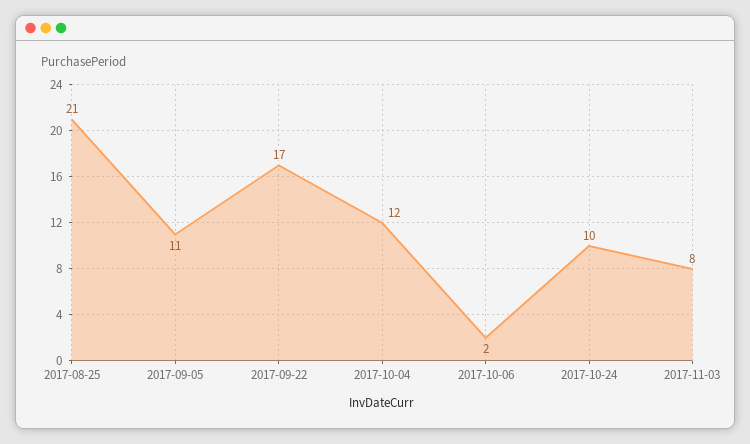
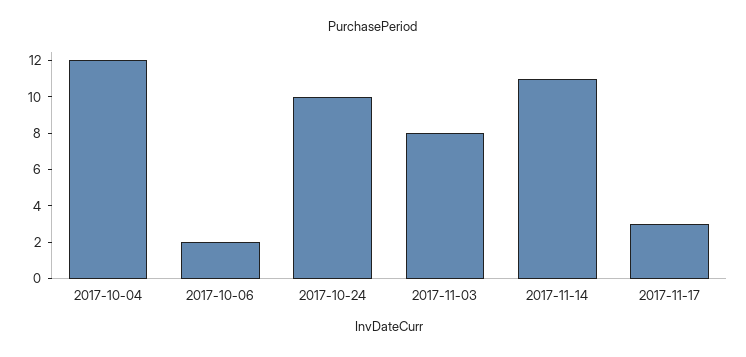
2017-08-25: 21 -> none
2017-09-05: 11 -> none
2017-09-22: 17 -> none
2017-11-14: none -> 11
2017-11-17: none -> 3

